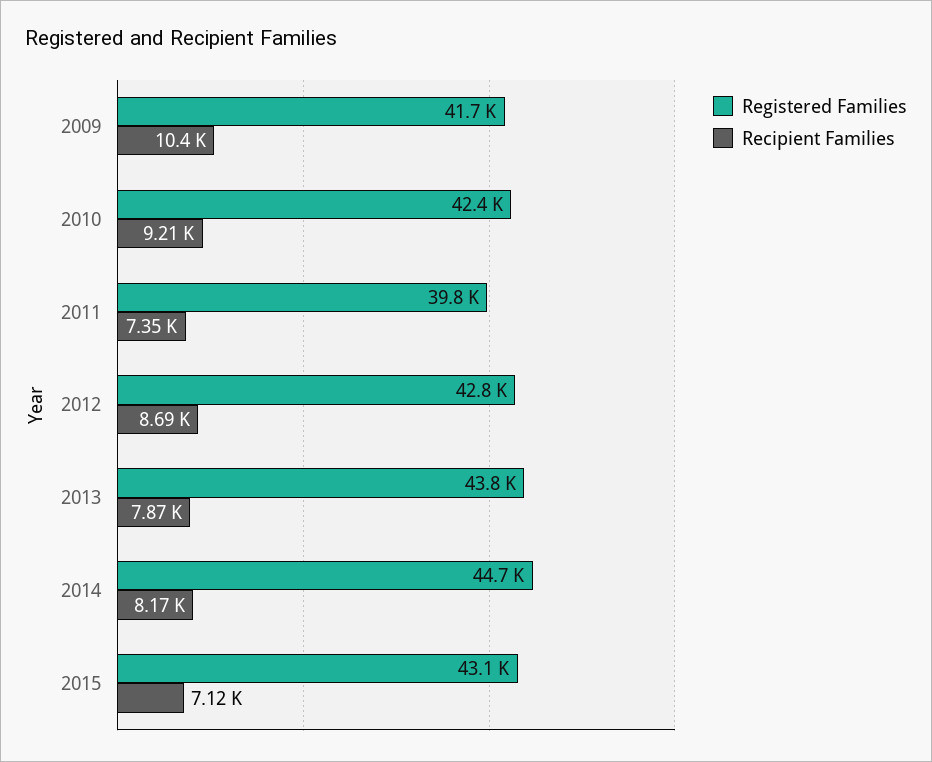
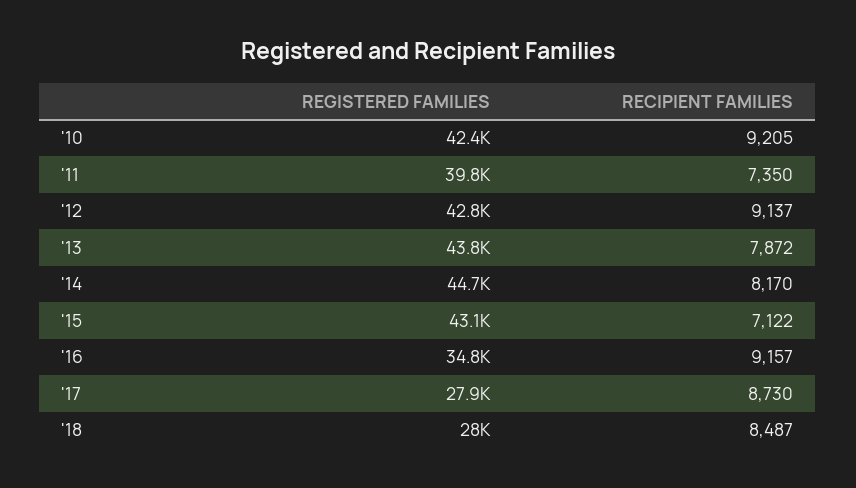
Registered Families, 2009: 41700 -> none
Recipient Families, 2009: 10400 -> none
Recipient Families, 2012: 8690 -> 9137
Registered Families, '16: none -> 34800
Recipient Families, '16: none -> 9157
Registered Families, '17: none -> 27900
Recipient Families, '17: none -> 8730
Registered Families, '18: none -> 28000
Recipient Families, '18: none -> 8487

